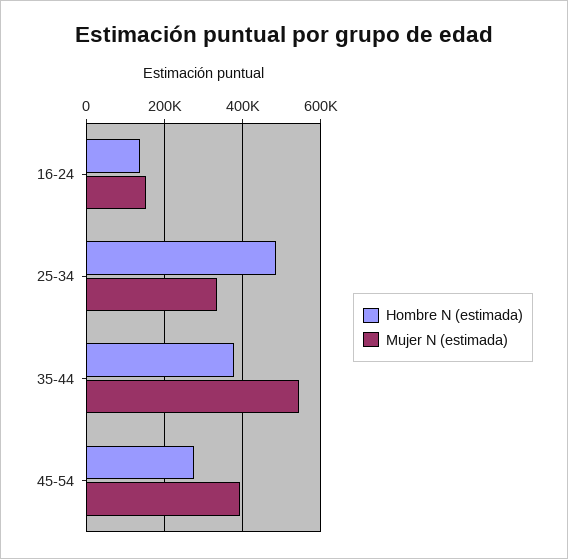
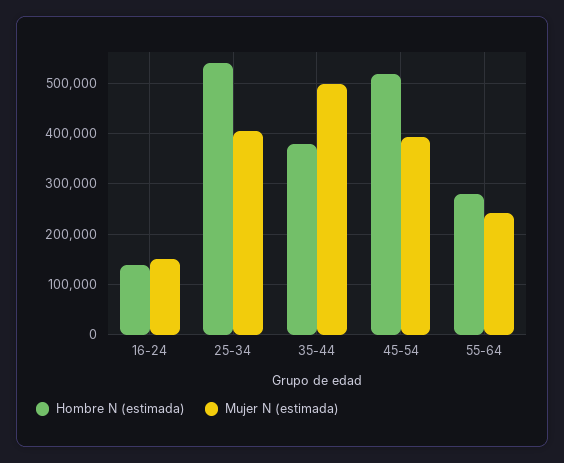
Hombre N (estimada), 25-34: 480000 -> 540000
Mujer N (estimada), 25-34: 340000 -> 400000
Mujer N (estimada), 35-44: 540000 -> 500000
Hombre N (estimada), 45-54: 280000 -> 520000
Hombre N (estimada), 55-64: none -> 280000
Mujer N (estimada), 55-64: none -> 240000

